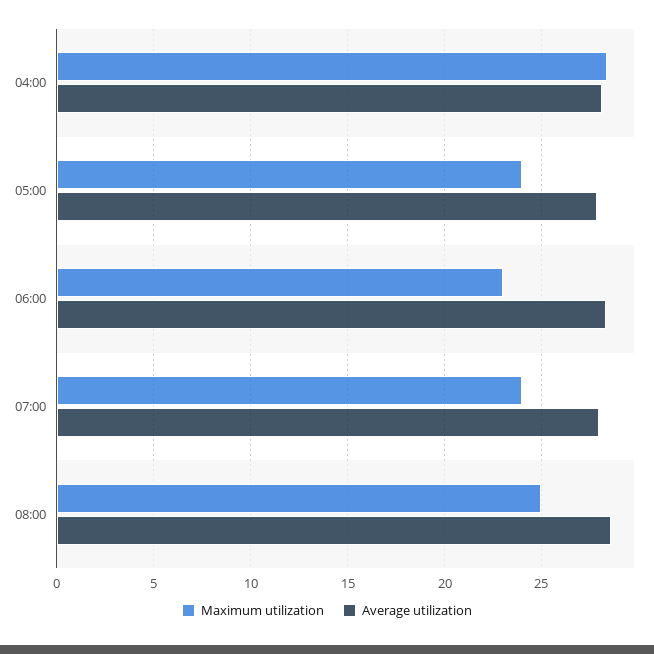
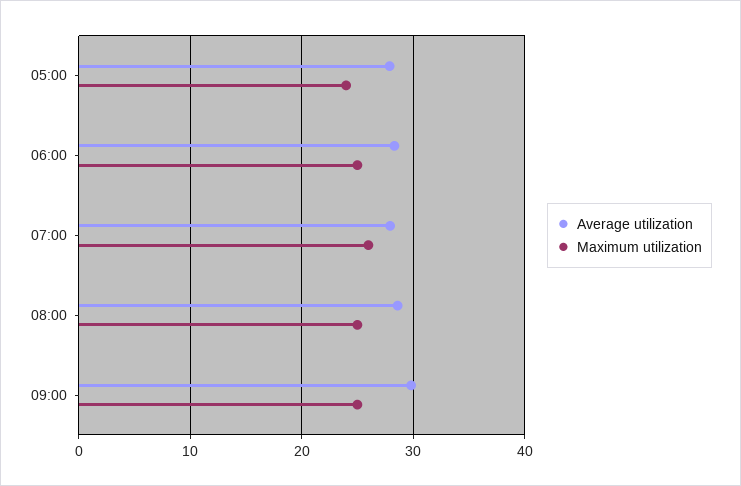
Maximum utilization, 04:00: 28.5 -> none
Average utilization, 04:00: 28 -> none
Maximum utilization, 06:00: 23 -> 25
Maximum utilization, 07:00: 24 -> 26
Average utilization, 09:00: none -> 30
Maximum utilization, 09:00: none -> 25

